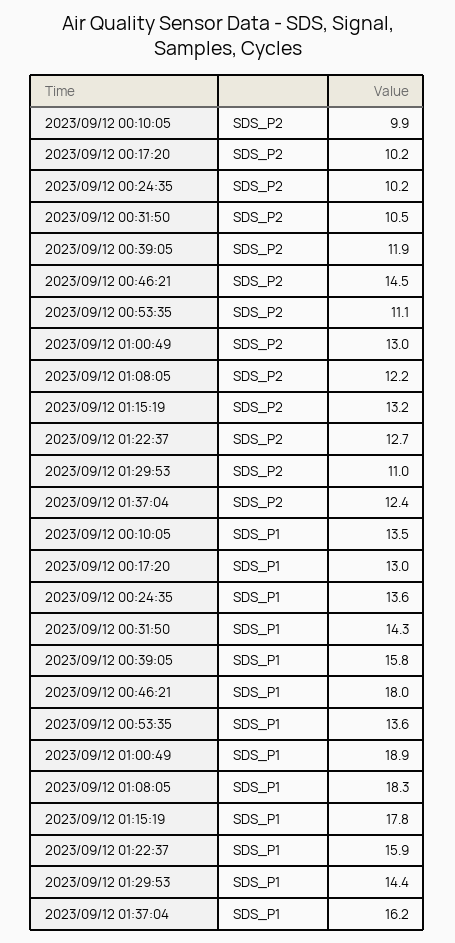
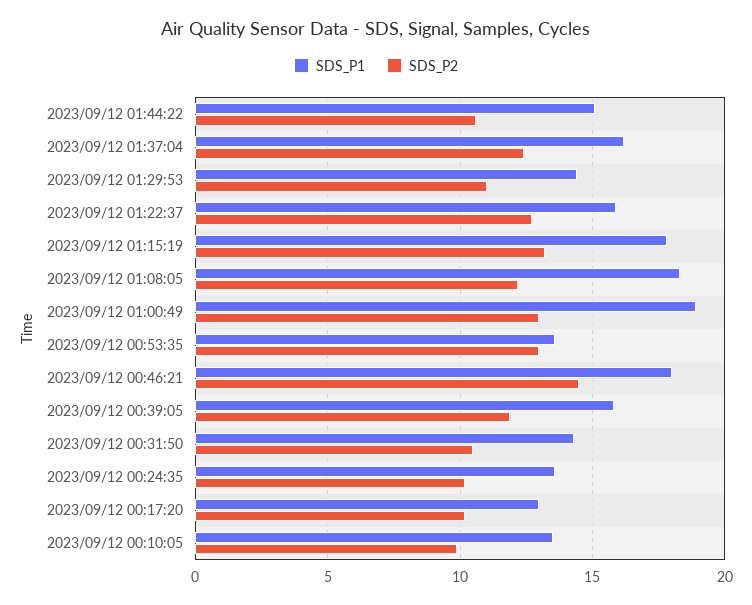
SDS_P2, 2023/09/12 00:53:35: 11.1 -> 13
SDS_P1, 2023/09/12 01:44:22: none -> 15
SDS_P2, 2023/09/12 01:44:22: none -> 10.5

